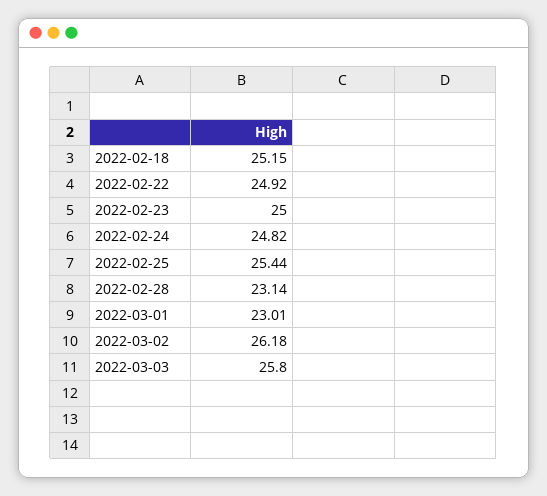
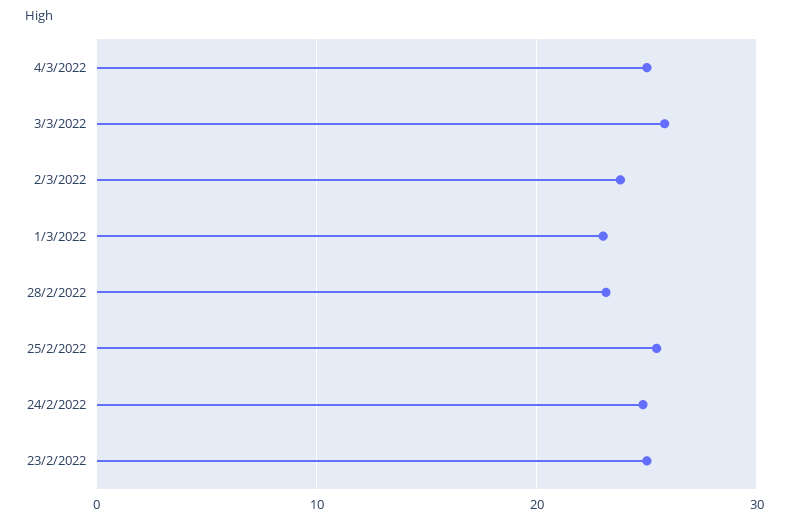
2022-02-18: 25.15 -> none
2022-02-22: 24.92 -> none
2022-03-02: 26.18 -> 24
4/3/2022: none -> 25

